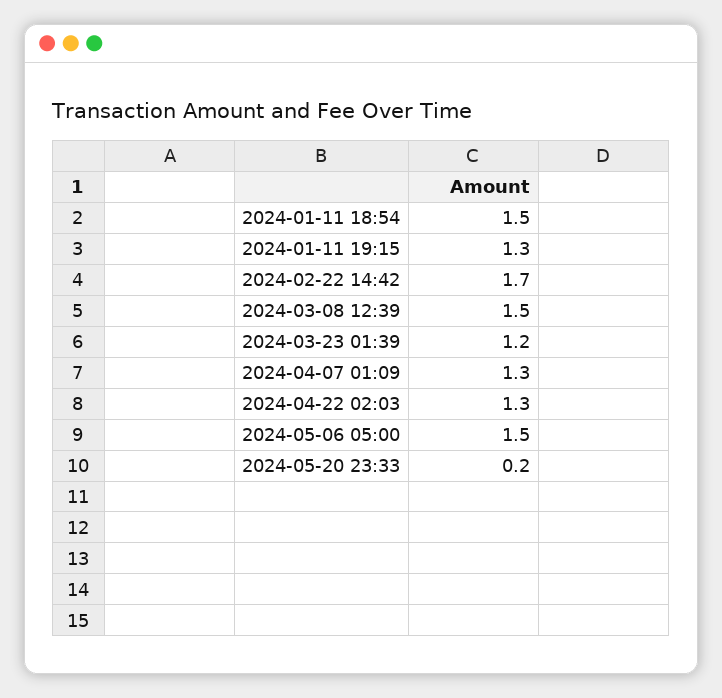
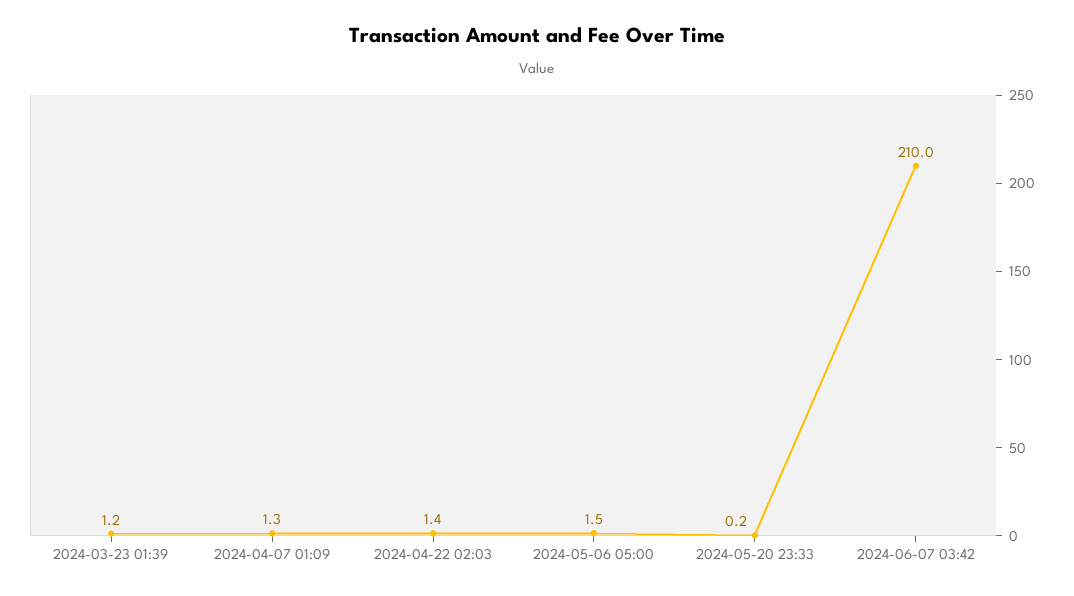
2024-01-11 18:54: 1.5 -> none
2024-01-11 19:15: 1.3 -> none
2024-02-22 14:42: 1.7 -> none
2024-03-08 12:39: 1.5 -> none
2024-04-22 02:03: 1.3 -> 1.4
2024-06-07 03:42: none -> 210

